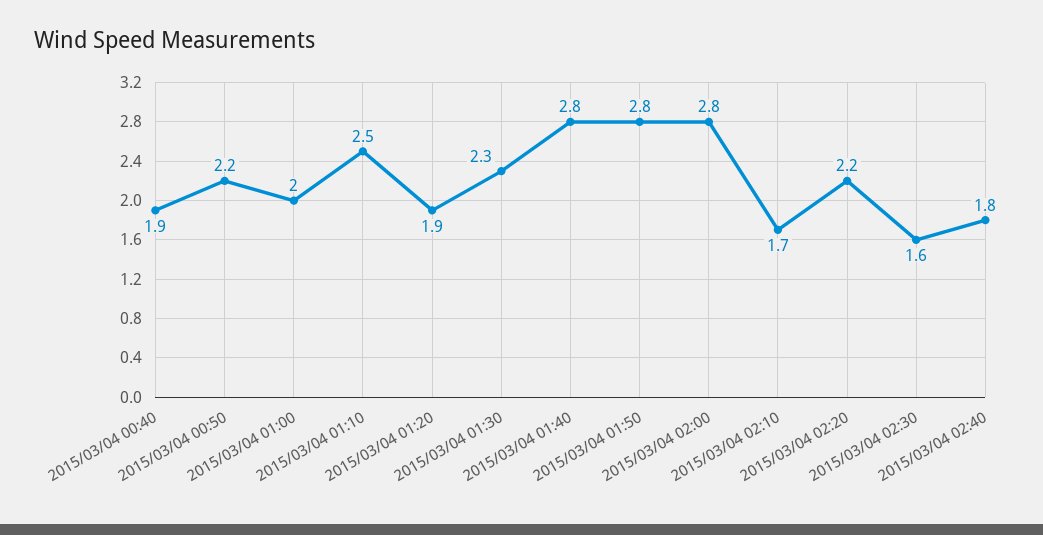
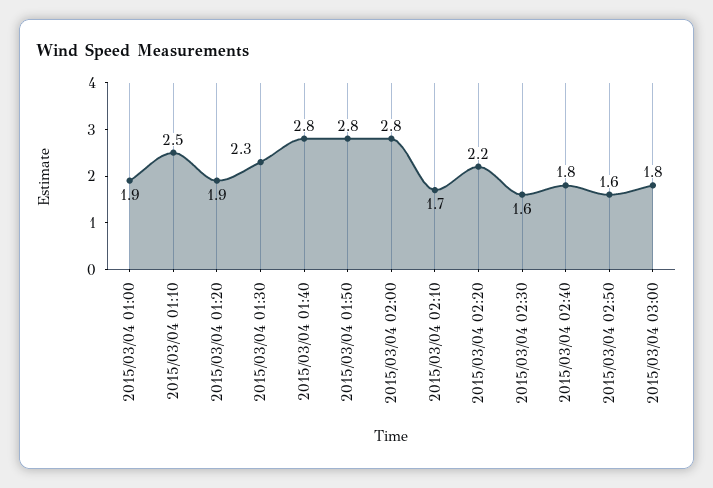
2015/03/04 00:40: 1.9 -> none
2015/03/04 00:50: 2.2 -> none
2015/03/04 01:00: 2 -> 1.9
2015/03/04 02:50: none -> 1.6
2015/03/04 03:00: none -> 1.8

